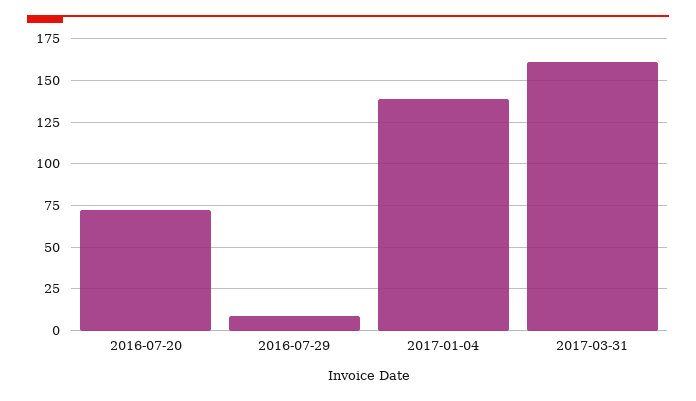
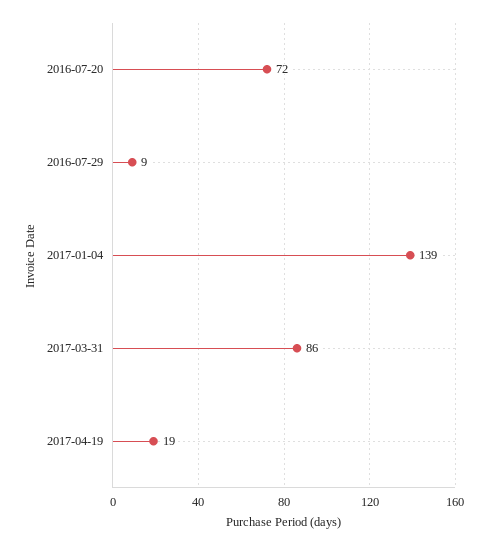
2017-03-31: 160 -> 86
2017-04-19: none -> 19

